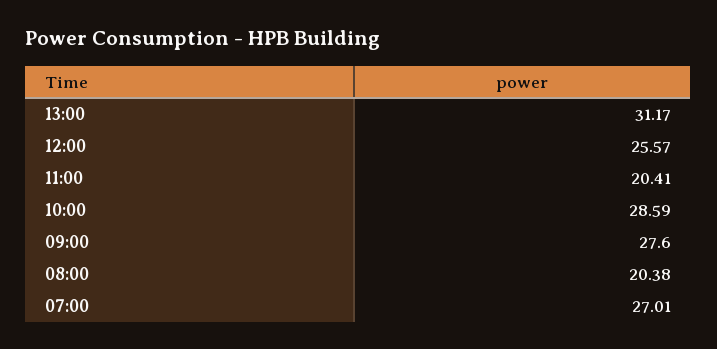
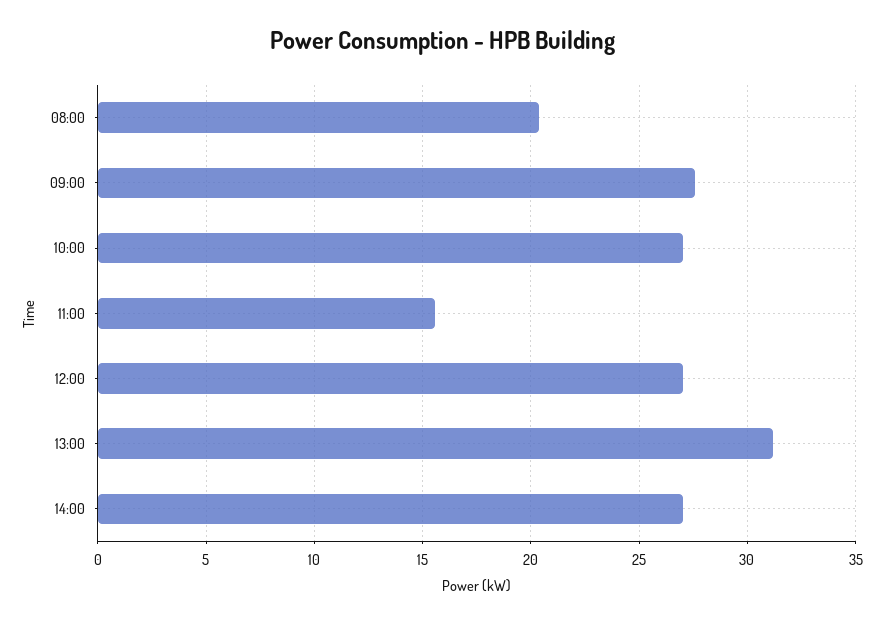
12:00: 25.57 -> 27
11:00: 20.41 -> 15.5
10:00: 28.59 -> 27
07:00: 27.01 -> none
14:00: none -> 27

